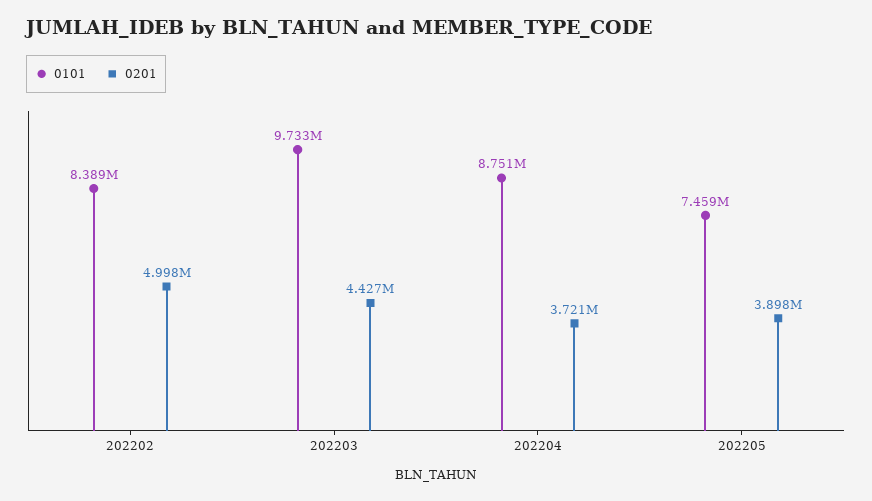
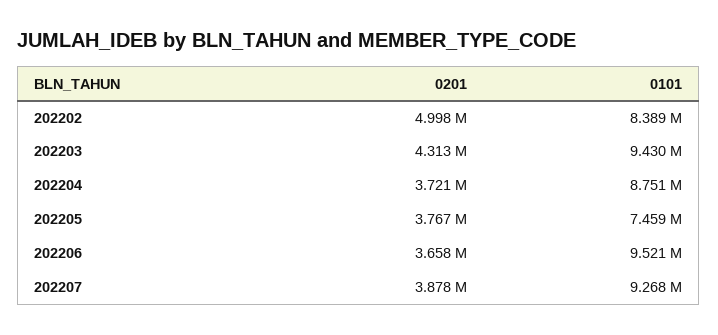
0101, 202203: 9733000 -> 9430000
0201, 202203: 4427000 -> 4313000
0201, 202205: 3898000 -> 3767000
0201, 202206: none -> 3658000
0101, 202206: none -> 9521000
0201, 202207: none -> 3878000
0101, 202207: none -> 9268000

